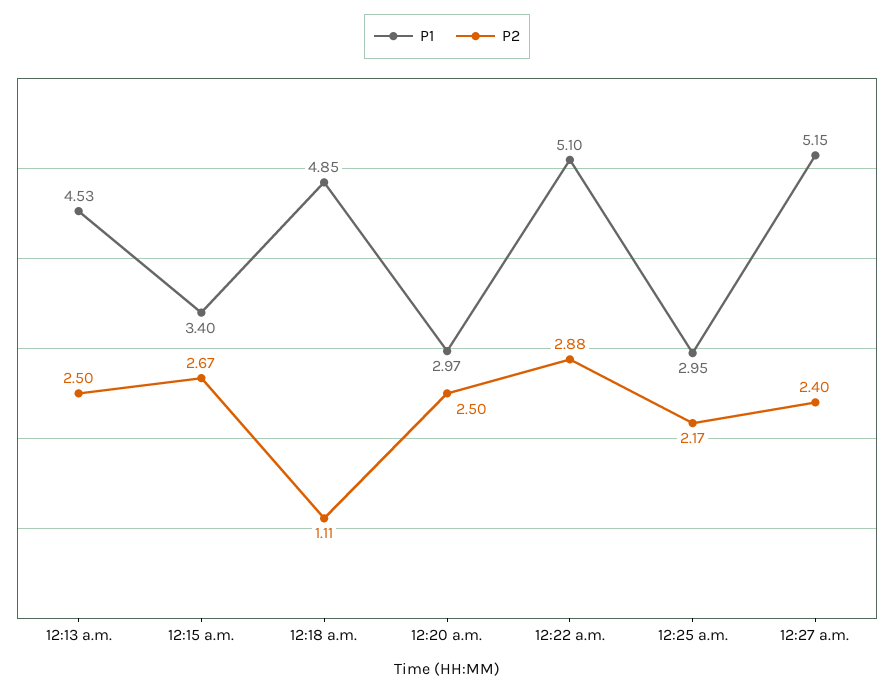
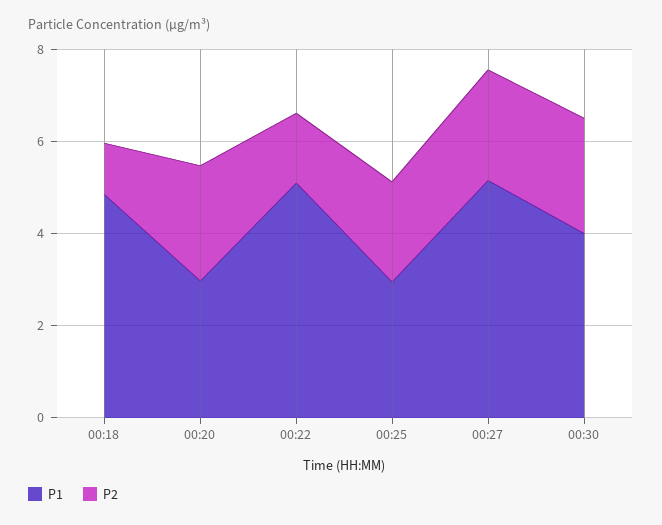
P1, 12:13 a.m.: 4.53 -> none
P2, 12:13 a.m.: 2.5 -> none
P1, 12:15 a.m.: 3.4 -> none
P2, 12:15 a.m.: 2.67 -> none
P2, 12:22 a.m.: 2.88 -> 1.5
P1, 00:30: none -> 4
P2, 00:30: none -> 2.5

